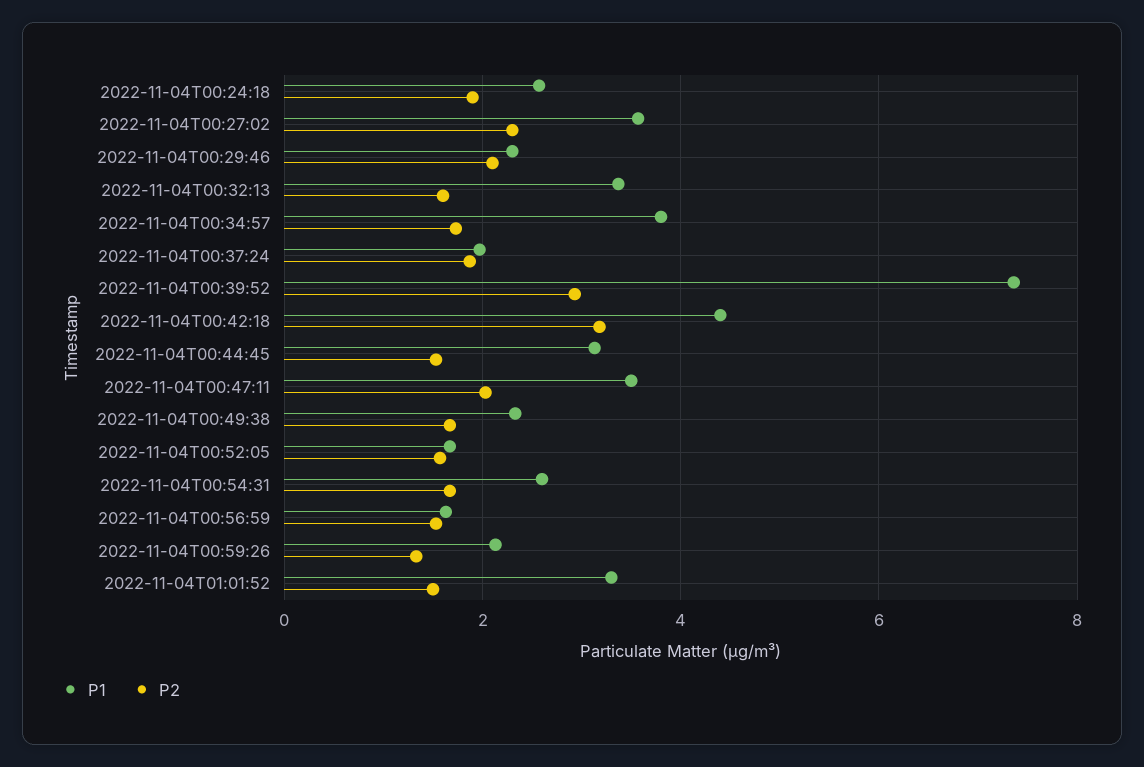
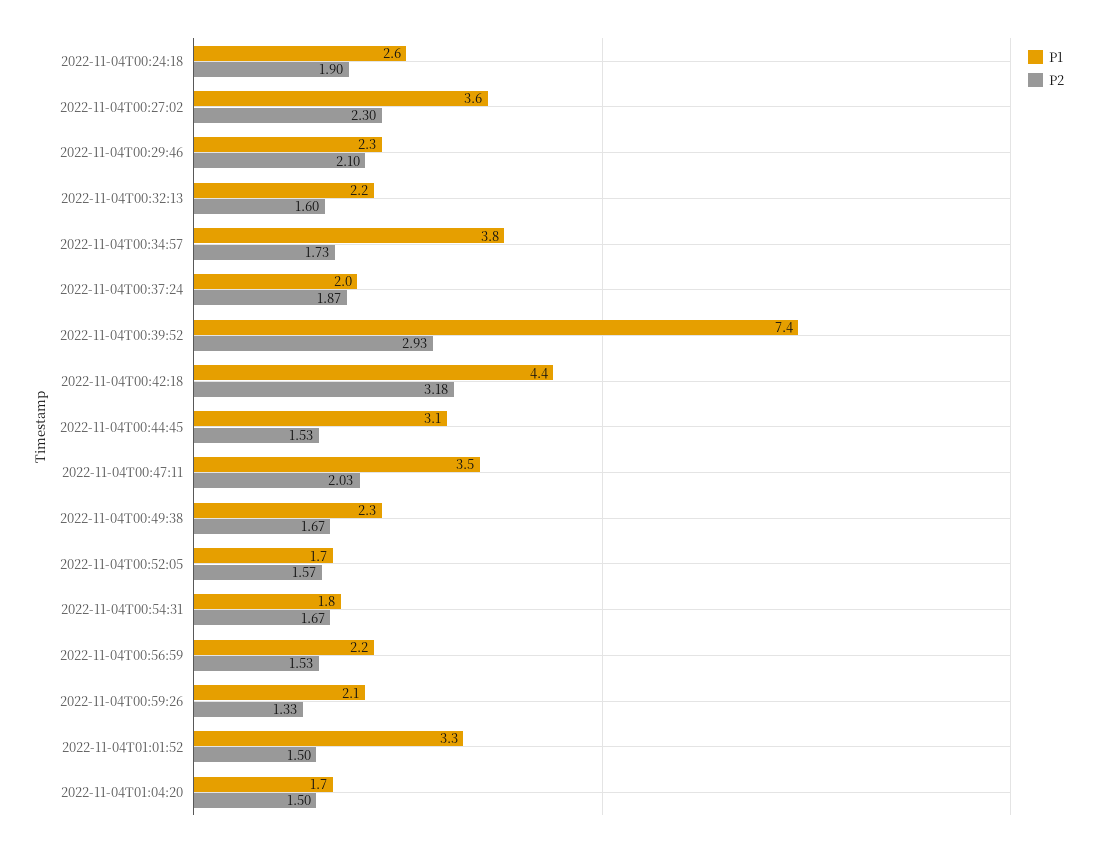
P1, 2022-11-04T00:32:13: 3.4 -> 2.2
P1, 2022-11-04T00:54:31: 2.6 -> 1.8
P1, 2022-11-04T00:56:59: 1.6 -> 2.2
P1, 2022-11-04T01:04:20: none -> 1.7
P2, 2022-11-04T01:04:20: none -> 1.5

